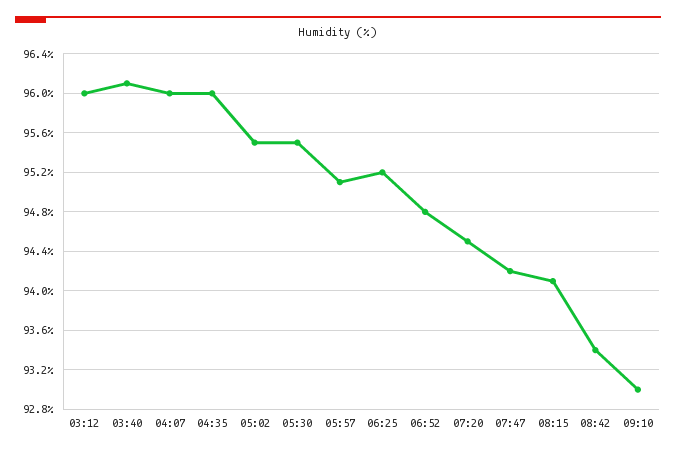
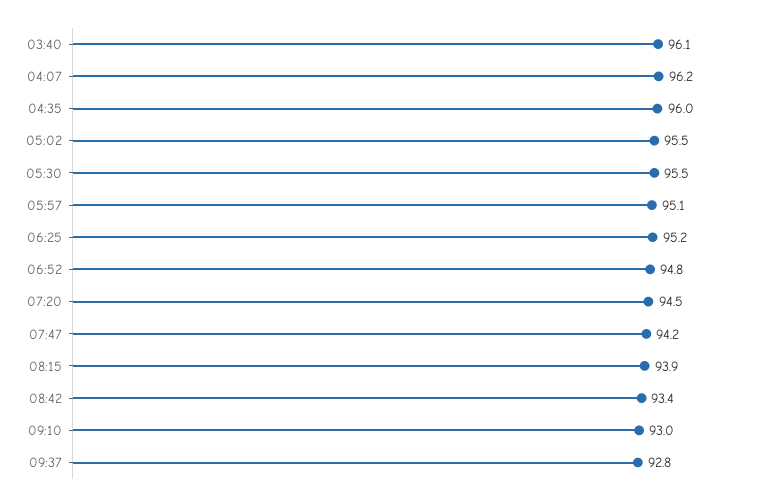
03:12: 96 -> none
04:07: 96 -> 96.2
08:15: 94.1 -> 93.9
09:37: none -> 92.8

